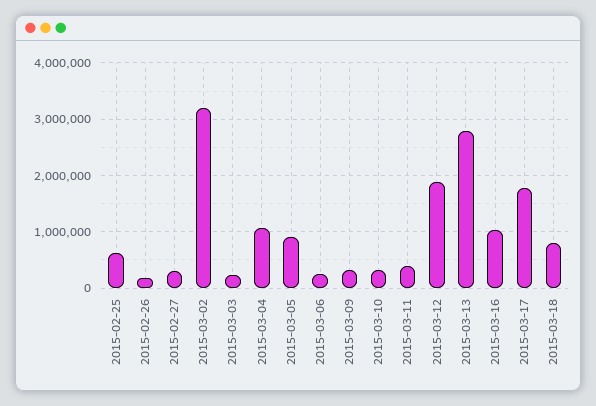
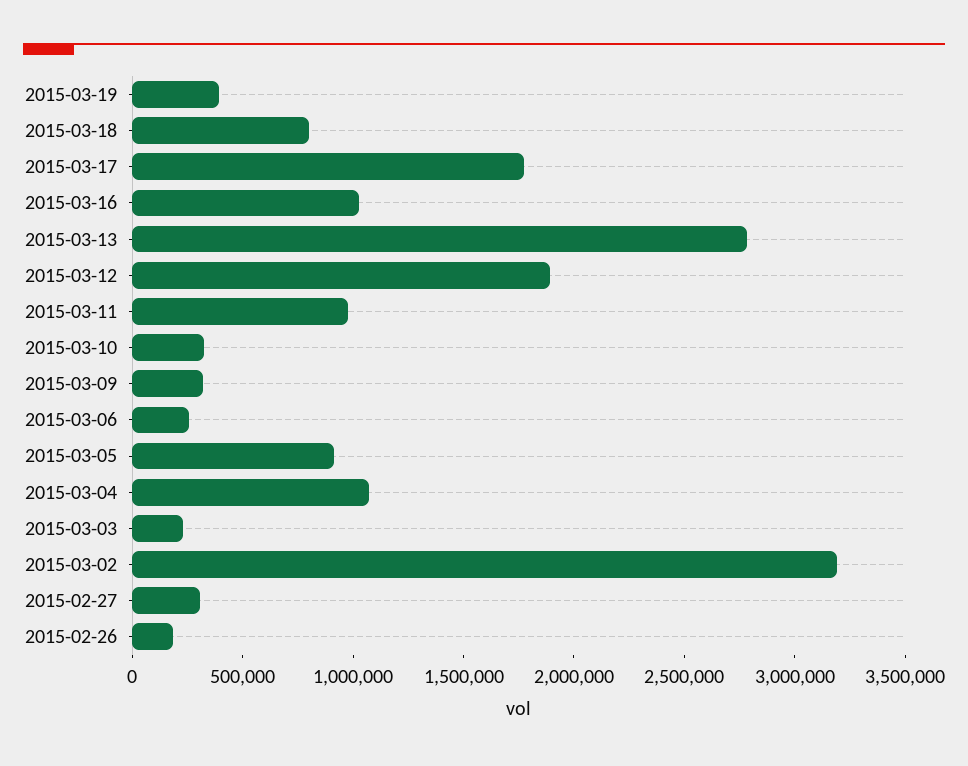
2015-02-25: 600000 -> none
2015-03-11: 400000 -> 1000000
2015-03-19: none -> 400000

